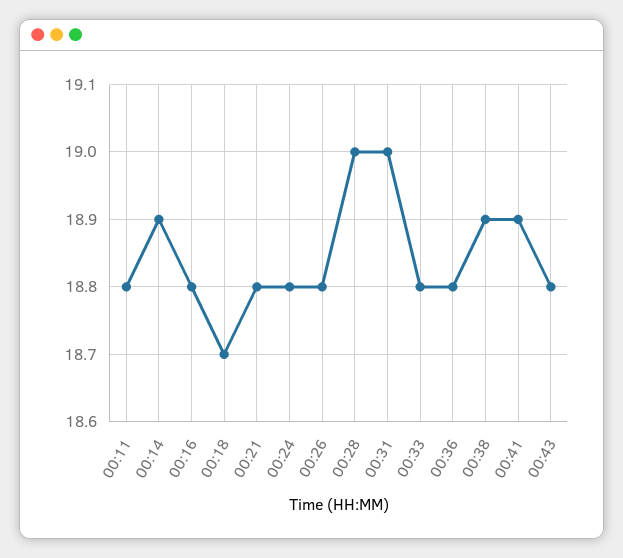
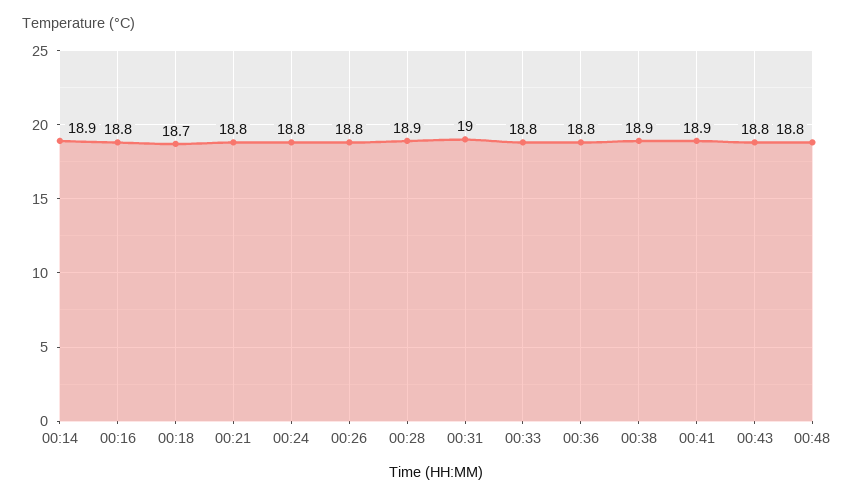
00:11: 18.8 -> none
00:28: 19 -> 18.9
00:48: none -> 18.8

